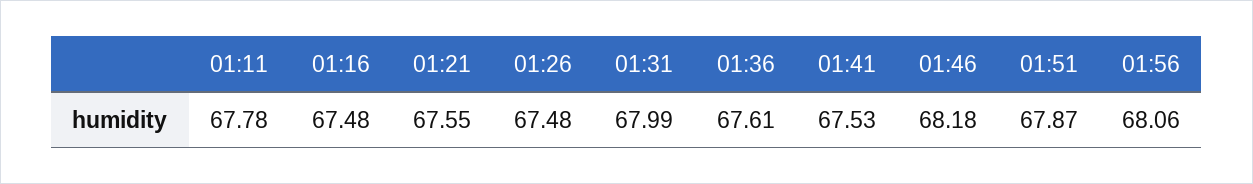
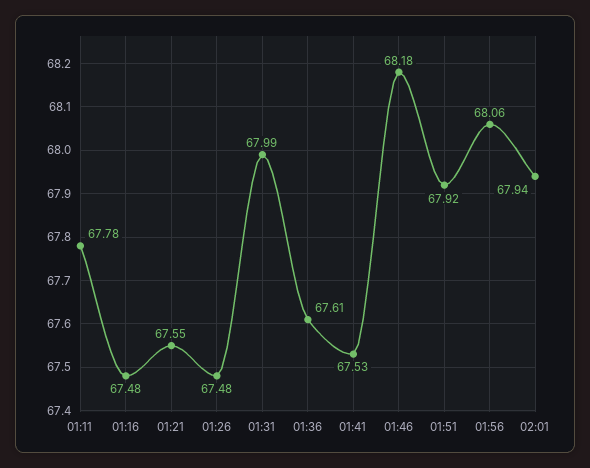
01:51: 67.87 -> 67.92
02:01: none -> 67.94

